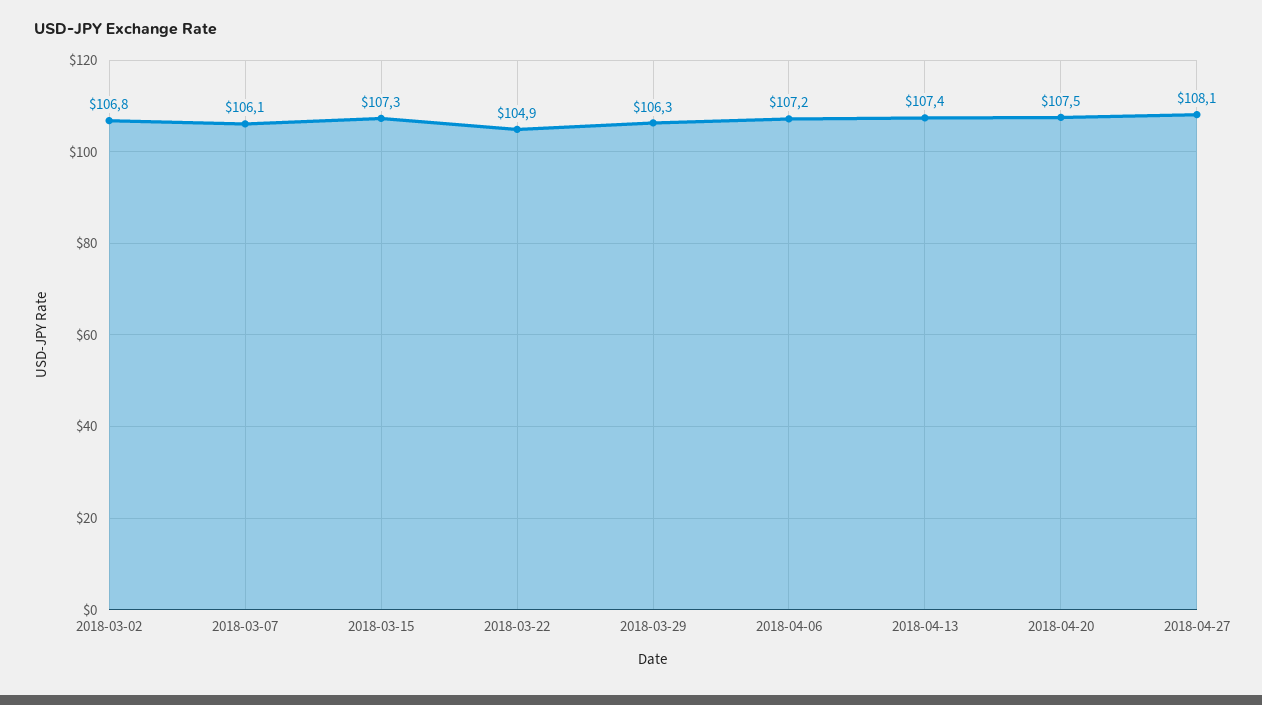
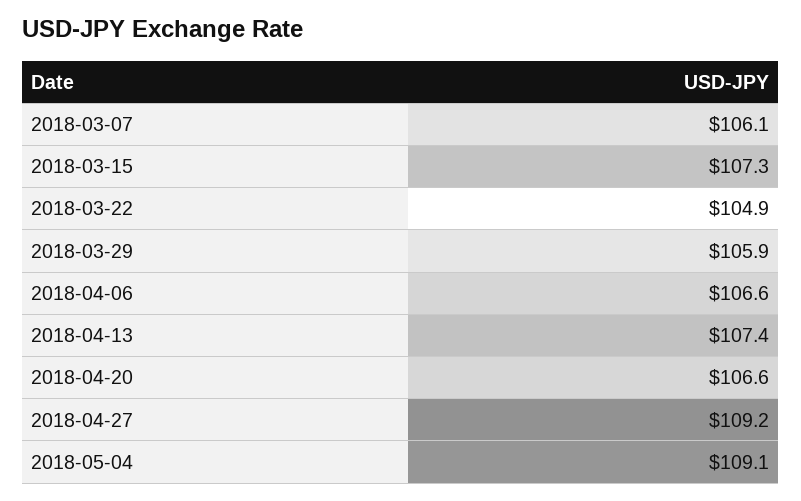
2018-03-02: 106.8 -> none
2018-03-29: 106.3 -> 105.9
2018-04-06: 107.2 -> 106.6
2018-04-20: 107.5 -> 106.6
2018-04-27: 108.1 -> 109.2
2018-05-04: none -> 109.1

